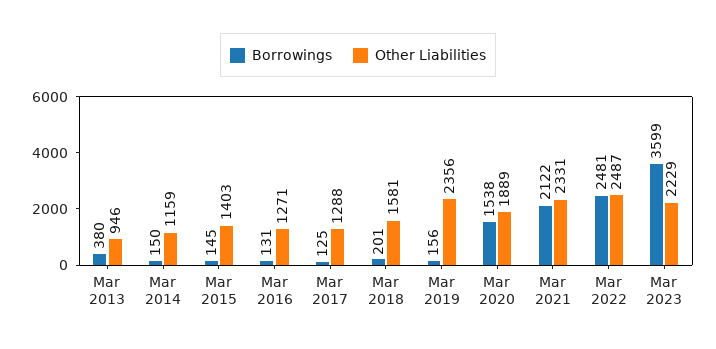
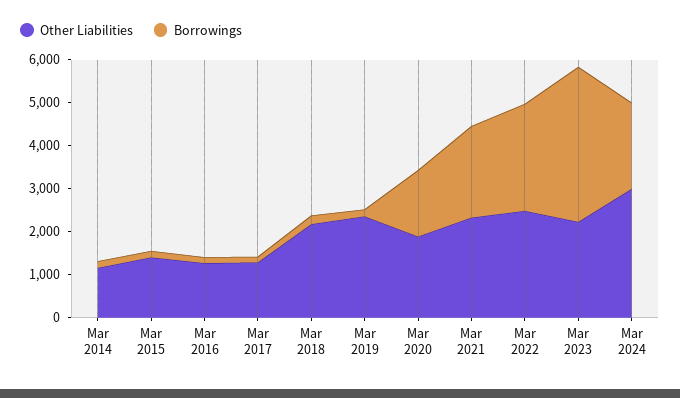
Borrowings, Mar 2013: 380 -> none
Other Liabilities, Mar 2013: 946 -> none
Other Liabilities, Mar 2018: 1581 -> 2200
Other Liabilities, Mar 2024: none -> 3000
Borrowings, Mar 2024: none -> 2000

